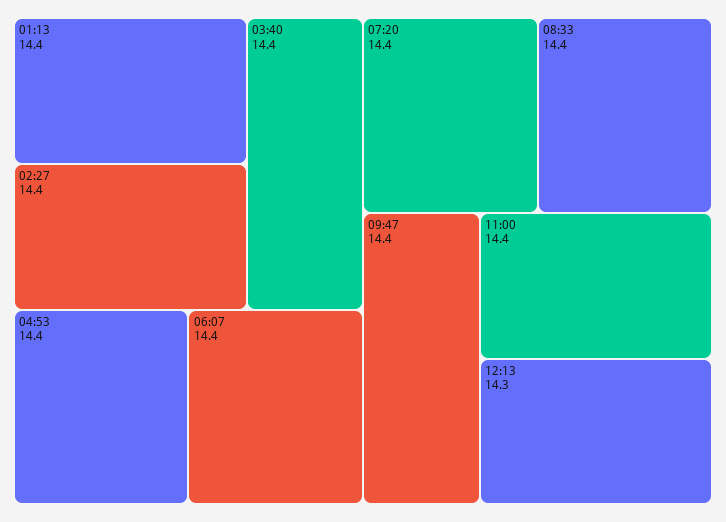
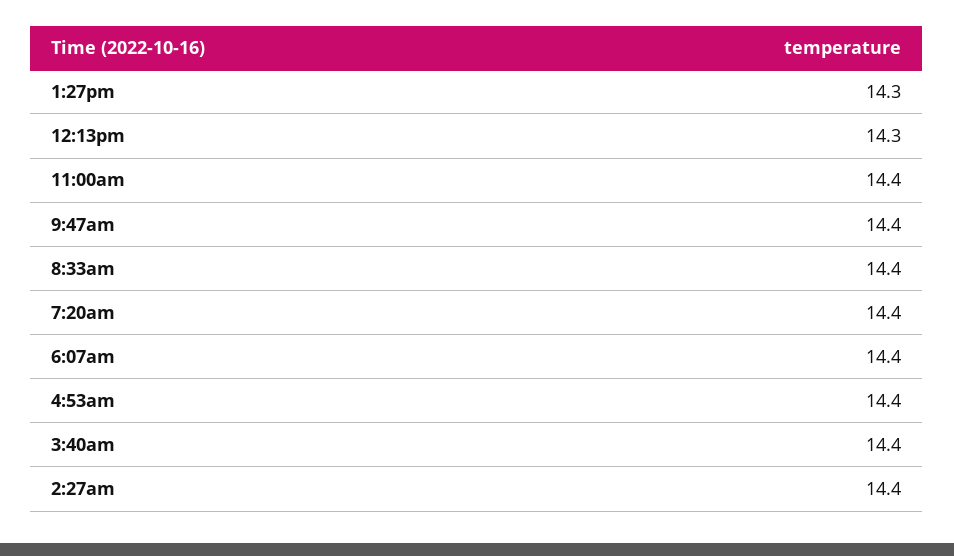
01:13: 14.4 -> none
1:27pm: none -> 14.3

